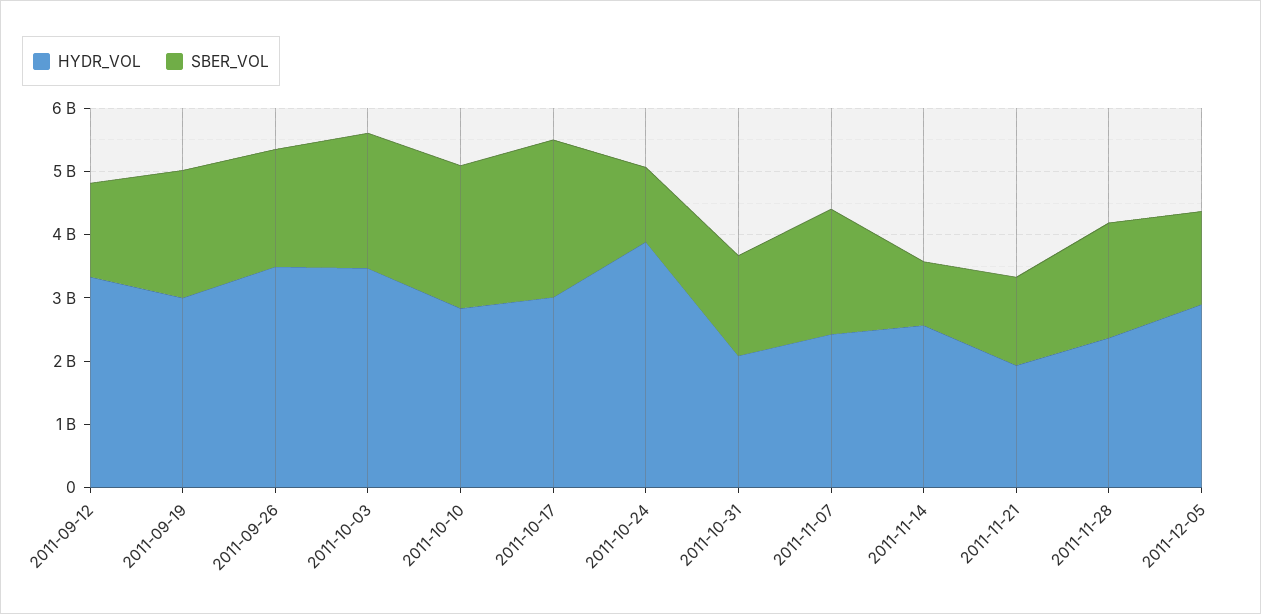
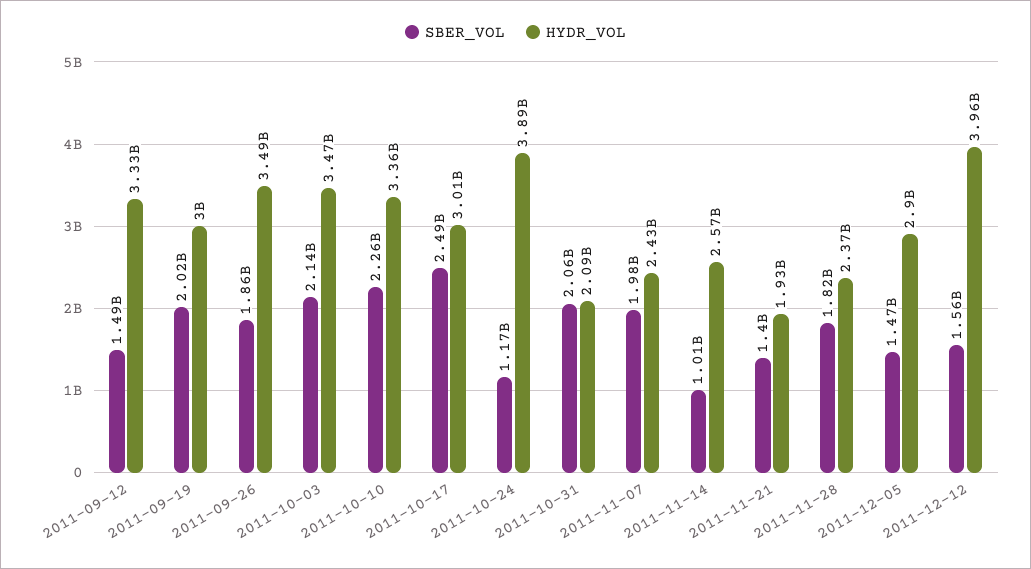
HYDR_VOL, 2011-10-10: 2800000000 -> 3360000000
SBER_VOL, 2011-10-31: 1600000000 -> 2060000000
SBER_VOL, 2011-12-12: none -> 1560000000
HYDR_VOL, 2011-12-12: none -> 3960000000

